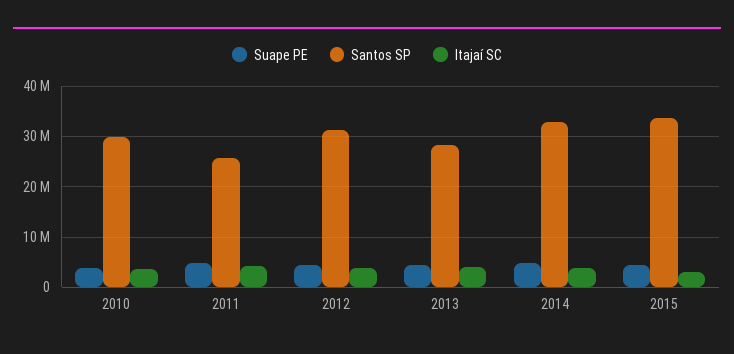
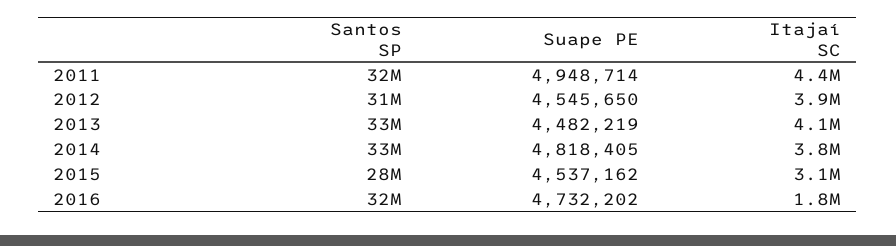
Suape PE, 2010: 4000000 -> none
Santos SP, 2010: 30000000 -> none
Itajaí SC, 2010: 4000000 -> none
Santos SP, 2011: 26000000 -> 32000000
Santos SP, 2013: 28000000 -> 33000000
Santos SP, 2015: 34000000 -> 28000000
Santos SP, 2016: none -> 32000000
Suape PE, 2016: none -> 4732202
Itajaí SC, 2016: none -> 1800000

